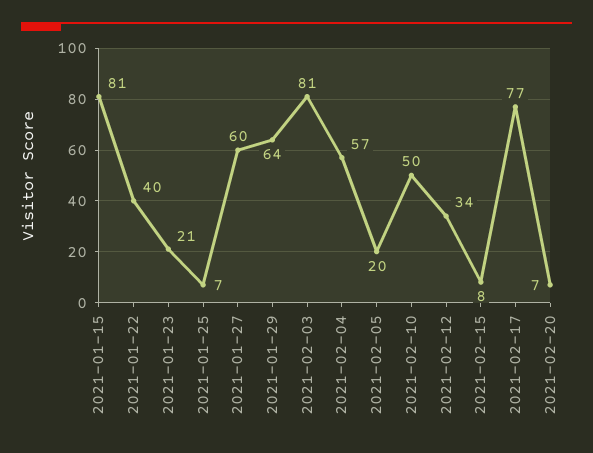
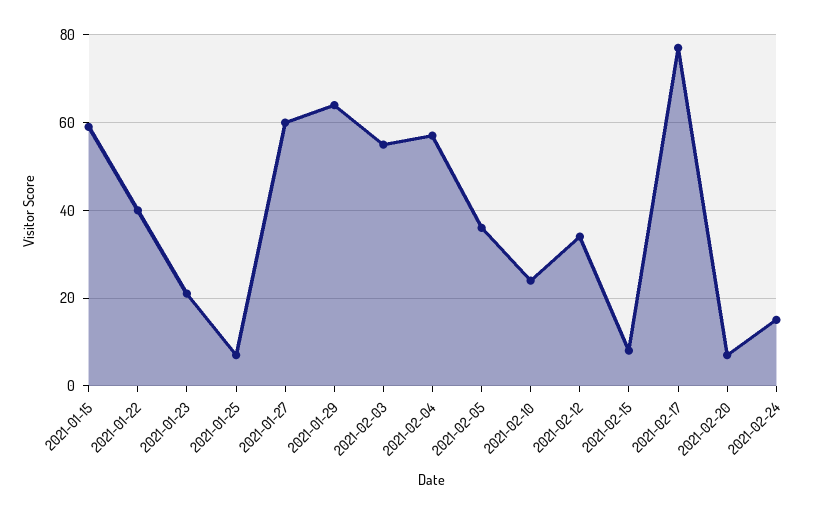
2021-01-15: 81 -> 60
2021-02-03: 81 -> 55
2021-02-05: 20 -> 35
2021-02-10: 50 -> 25
2021-02-24: none -> 15

